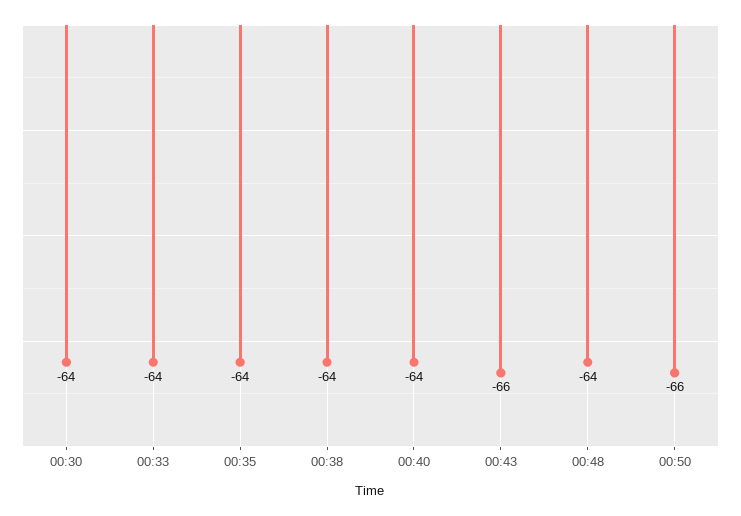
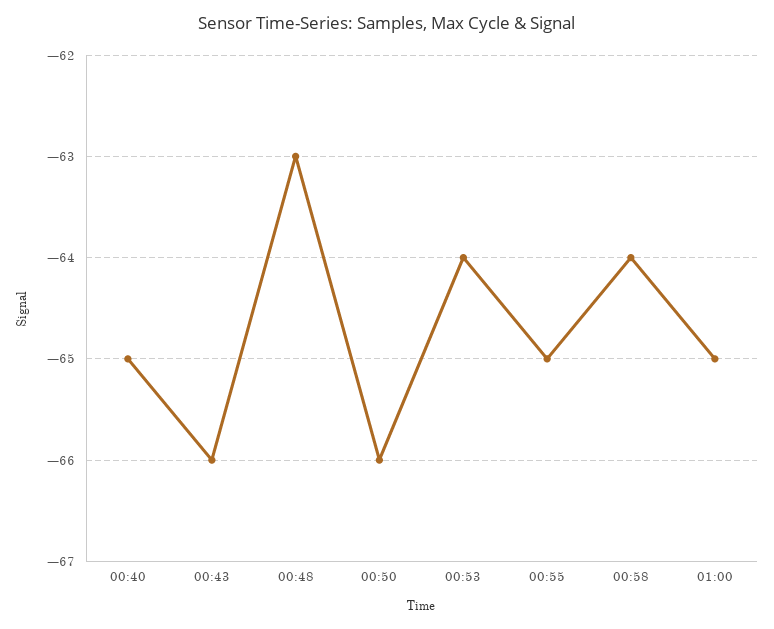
00:30: -64 -> none
00:33: -64 -> none
00:35: -64 -> none
00:38: -64 -> none
00:40: -64 -> -65
00:48: -64 -> -63
00:53: none -> -64
00:55: none -> -65
00:58: none -> -64
01:00: none -> -65

